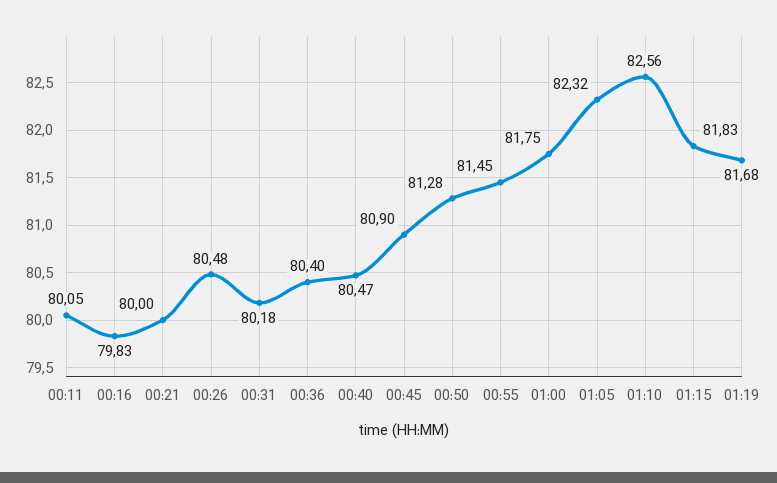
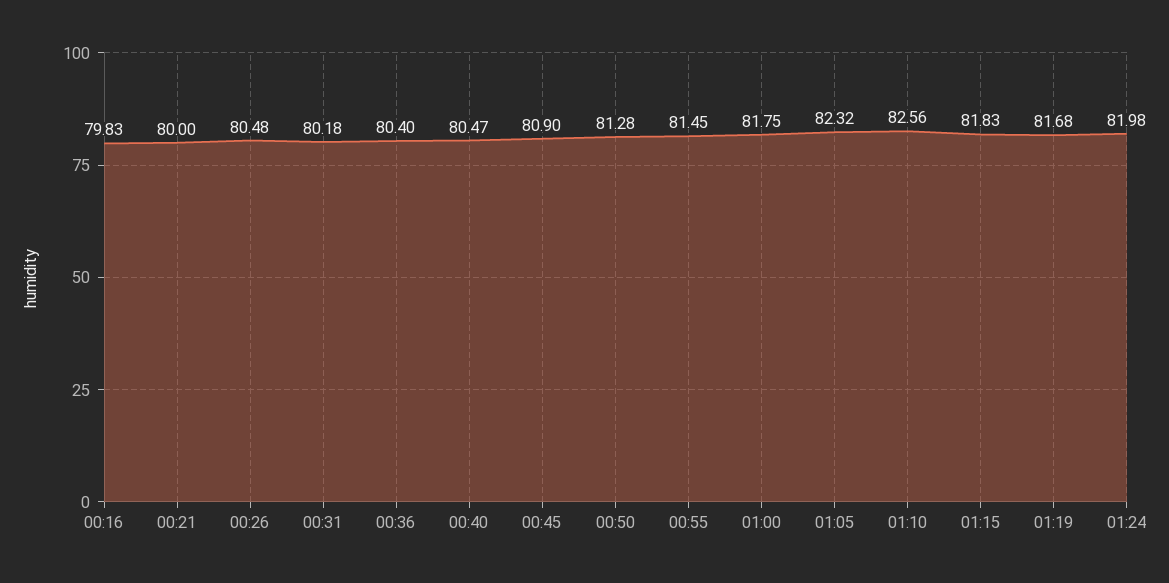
00:11: 80.05 -> none
01:24: none -> 81.98

